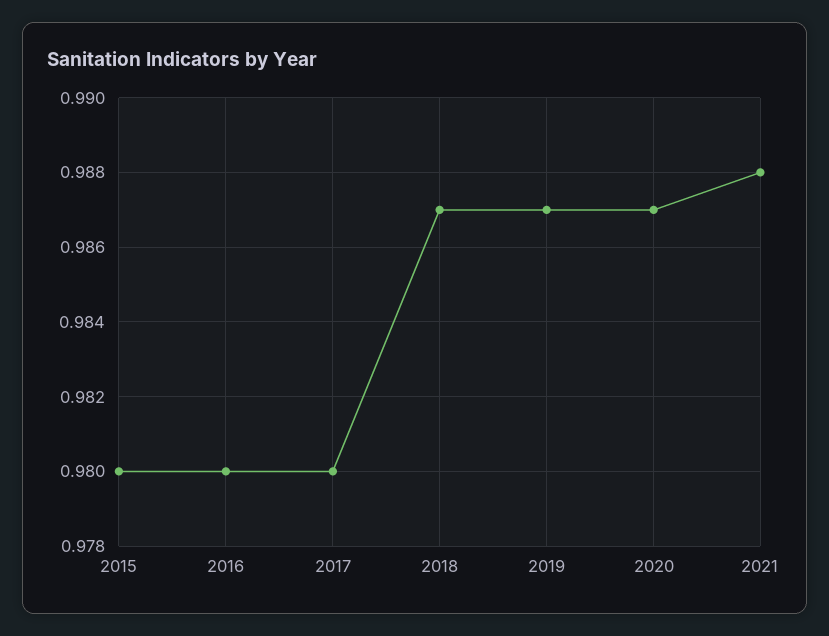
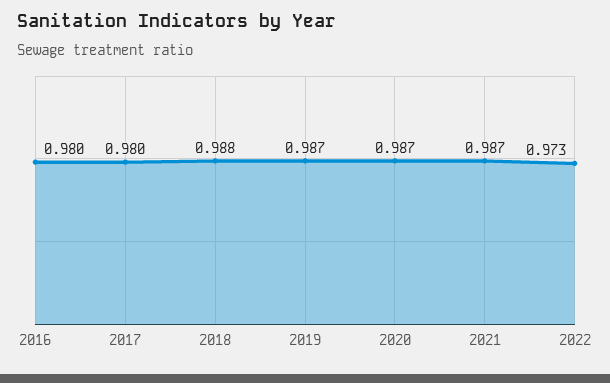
2015: 0.98 -> none
2018: 0.987 -> 0.988
2021: 0.988 -> 0.987
2022: none -> 0.973

